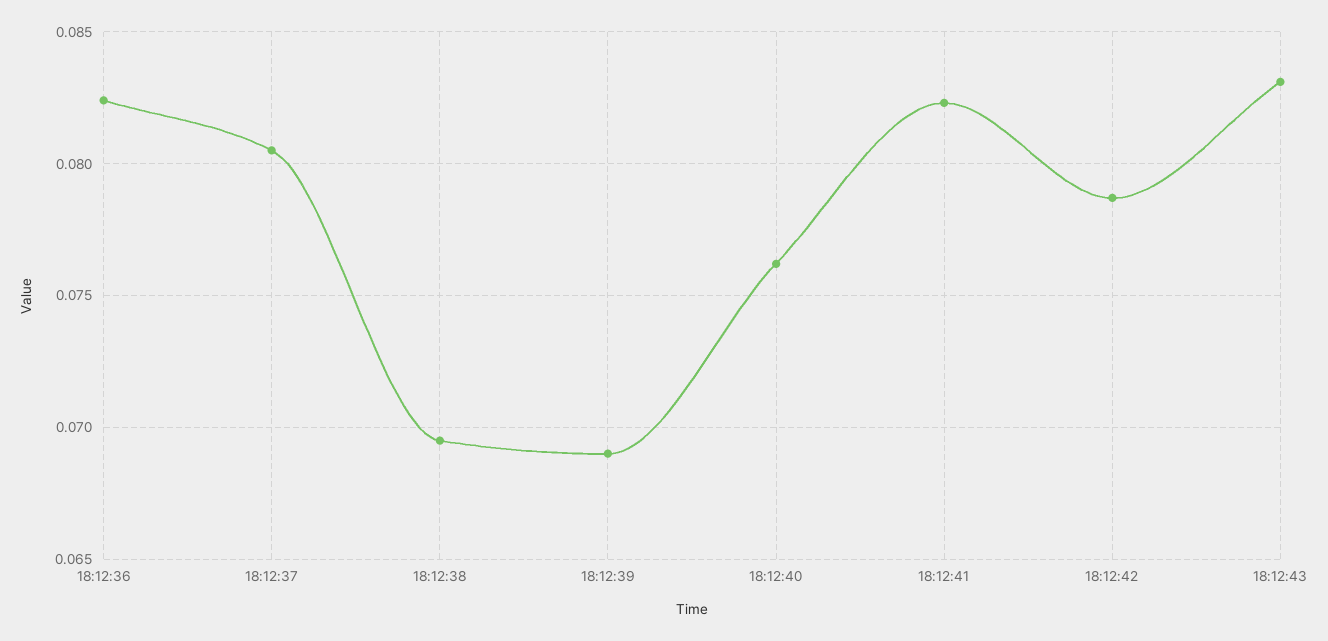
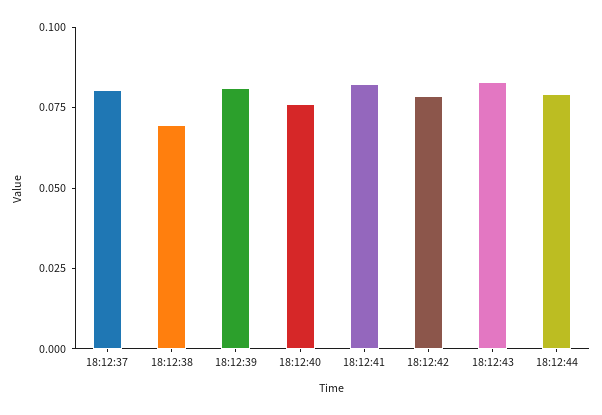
18:12:36: 0.0825 -> none
18:12:39: 0.069 -> 0.08
18:12:44: none -> 0.08

